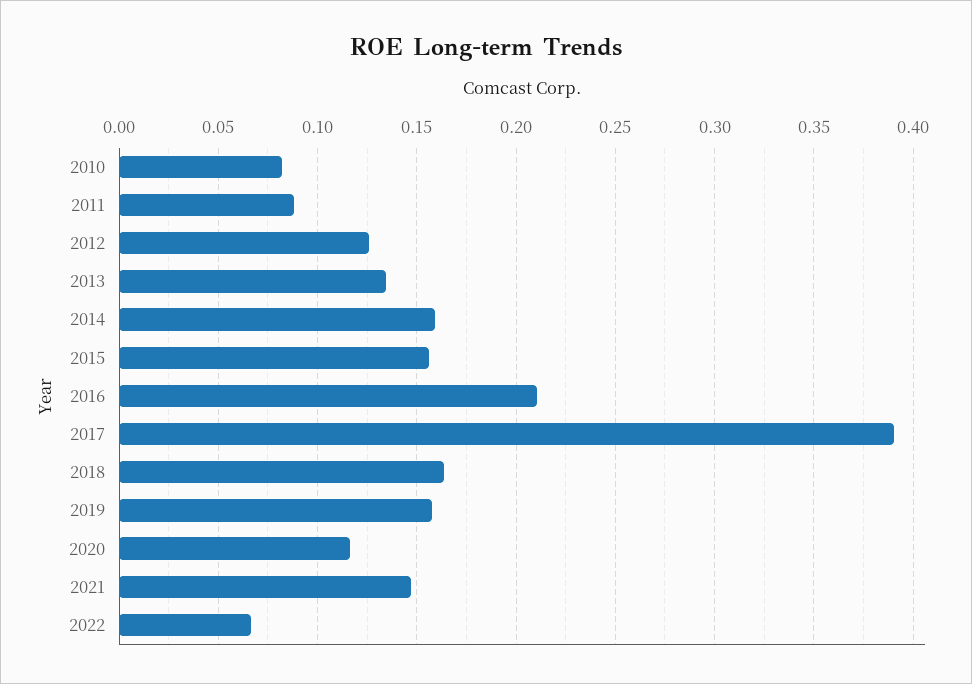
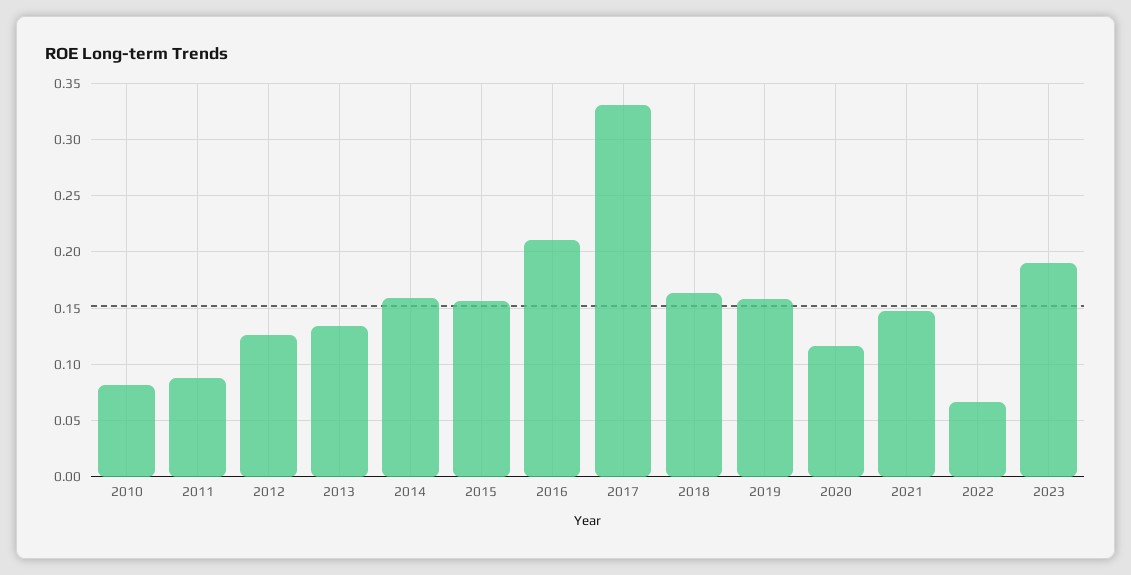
2017: 0.39 -> 0.33
2023: none -> 0.19

